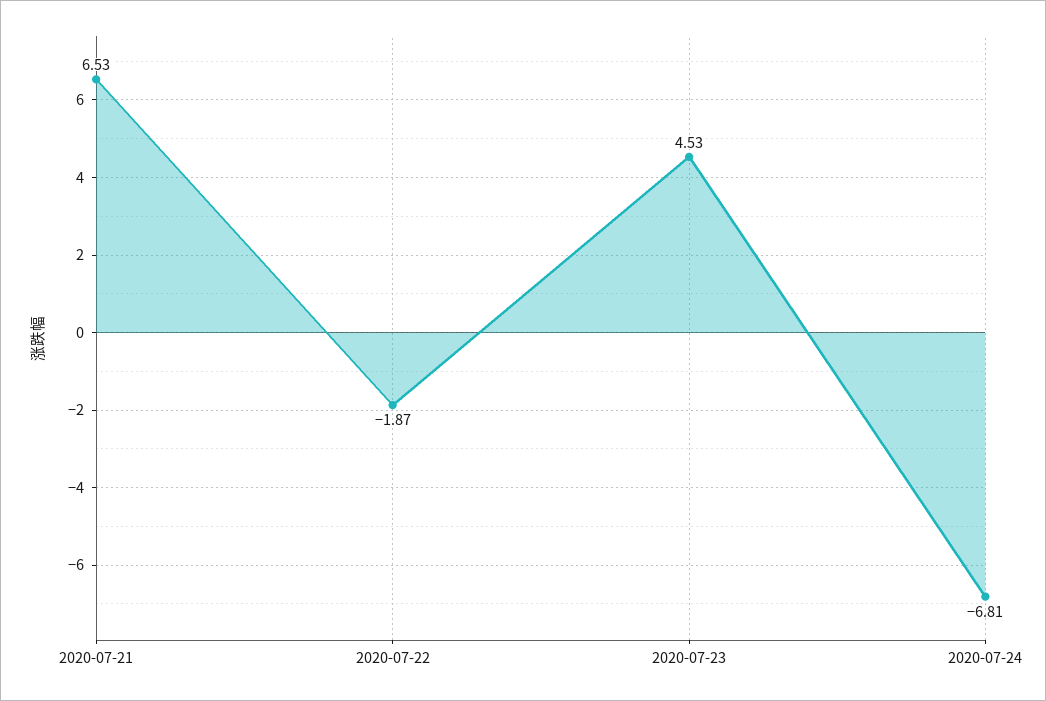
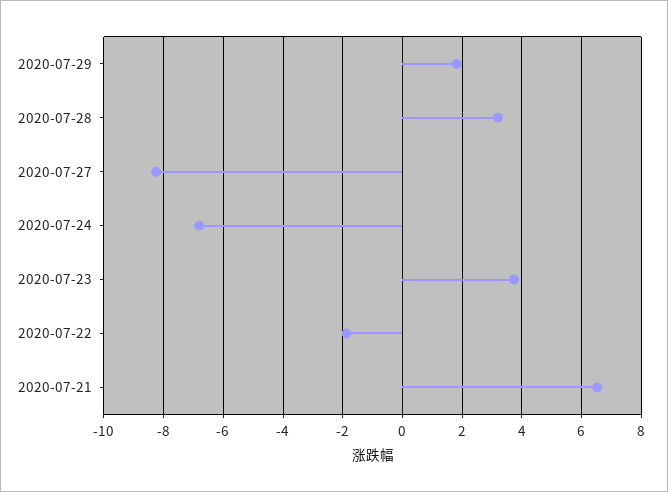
2020-07-23: 4.53 -> 3.75
2020-07-29: none -> 1.75
2020-07-28: none -> 3.25
2020-07-27: none -> -8.25

